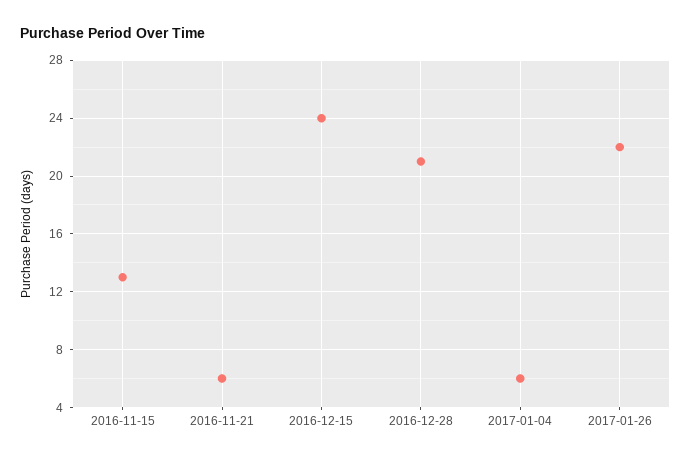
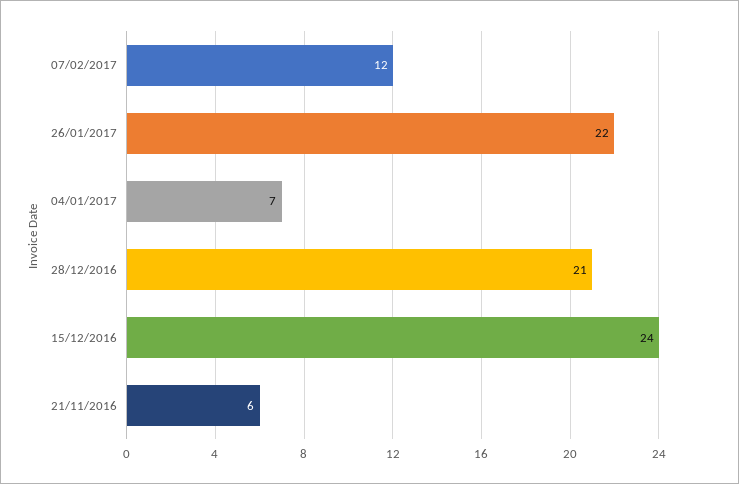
2016-11-15: 13 -> none
2017-01-04: 6 -> 7
07/02/2017: none -> 12

